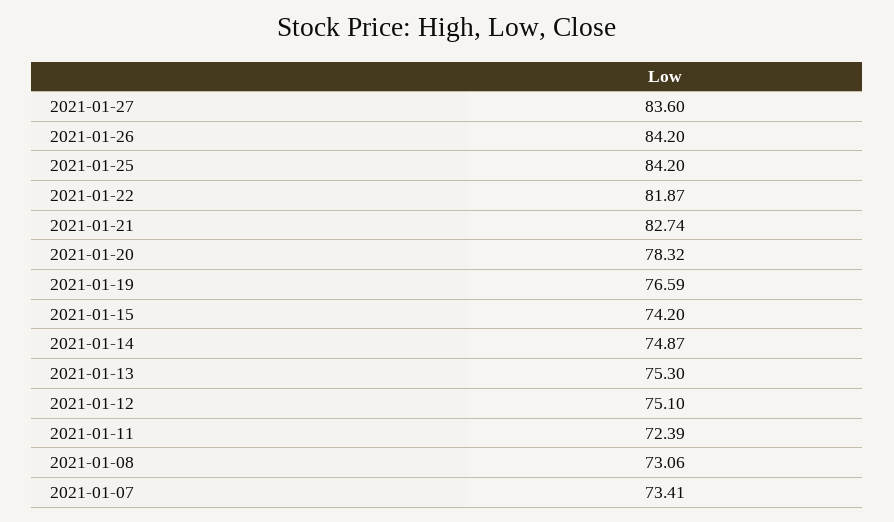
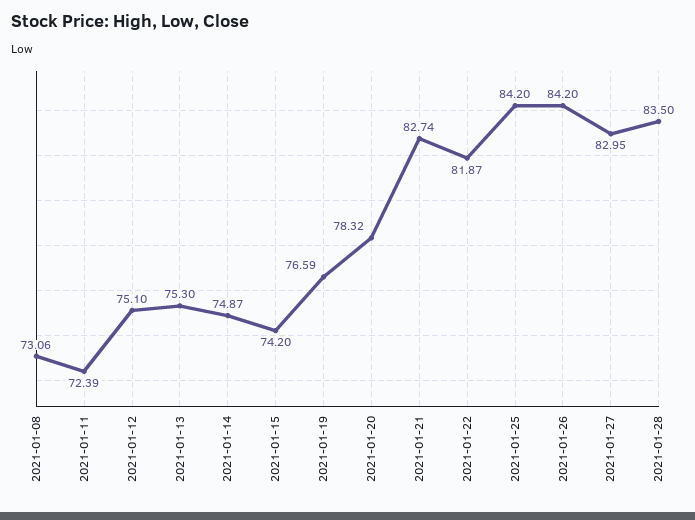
2021-01-27: 83.6 -> 82.95
2021-01-07: 73.41 -> none
2021-01-28: none -> 83.5

